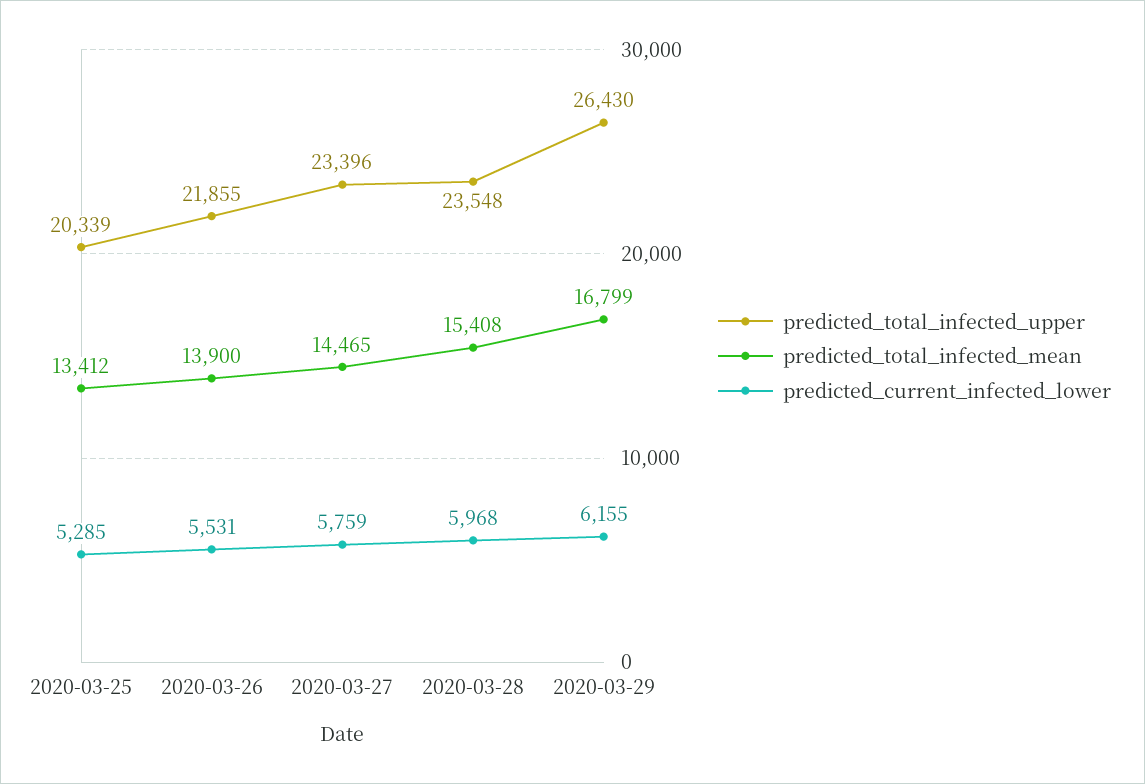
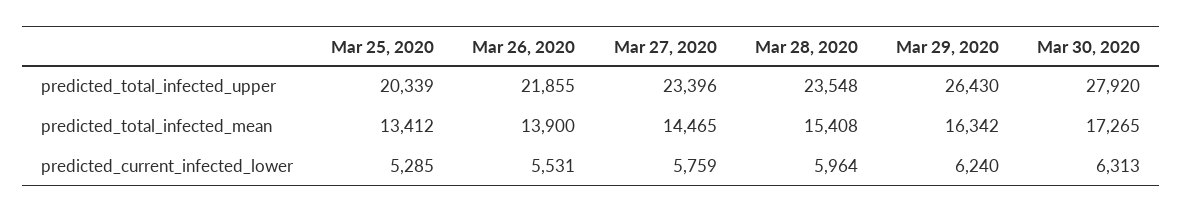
predicted_current_infected_lower, 2020-03-28: 5968 -> 5964
predicted_total_infected_mean, 2020-03-29: 16799 -> 16342
predicted_current_infected_lower, 2020-03-29: 6155 -> 6240
predicted_total_infected_upper, Mar 30, 2020: none -> 27920
predicted_total_infected_mean, Mar 30, 2020: none -> 17265
predicted_current_infected_lower, Mar 30, 2020: none -> 6313

